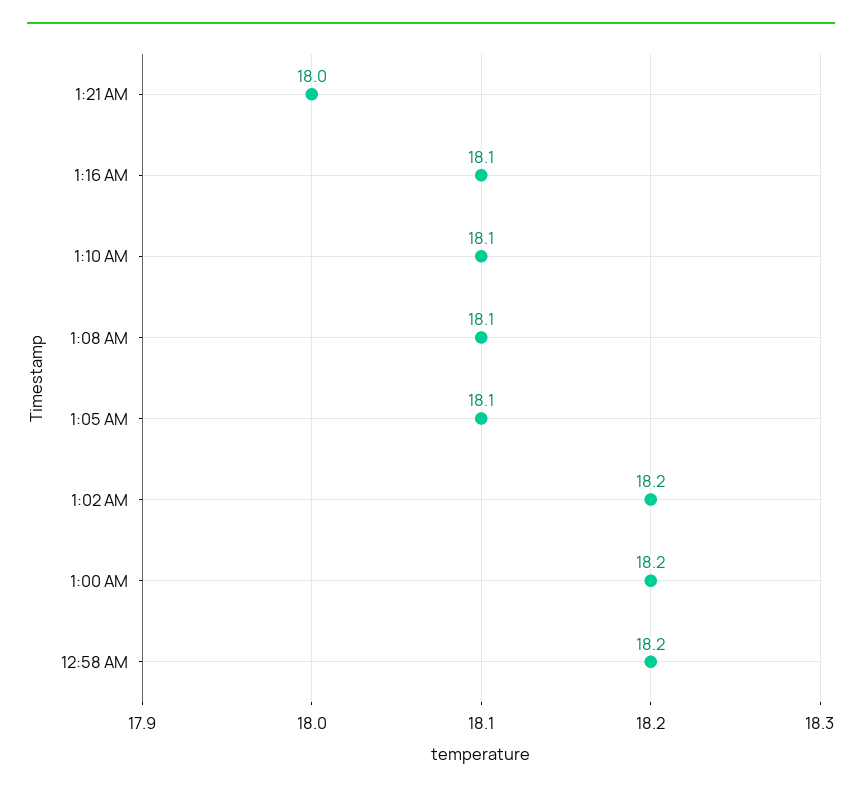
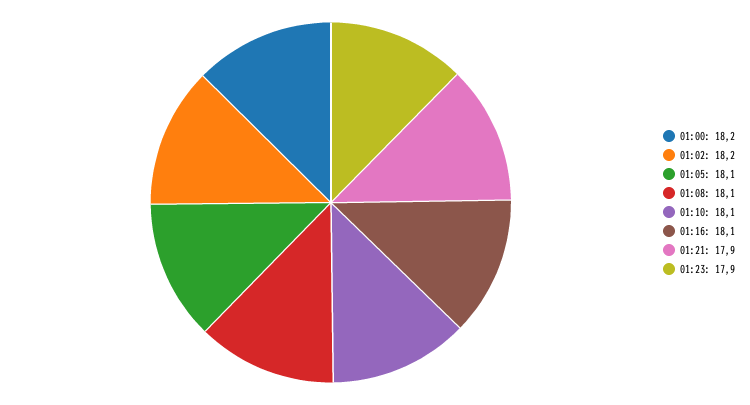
1:21 AM: 18 -> 17.9
12:58 AM: 18.2 -> none
01:23: none -> 17.9

